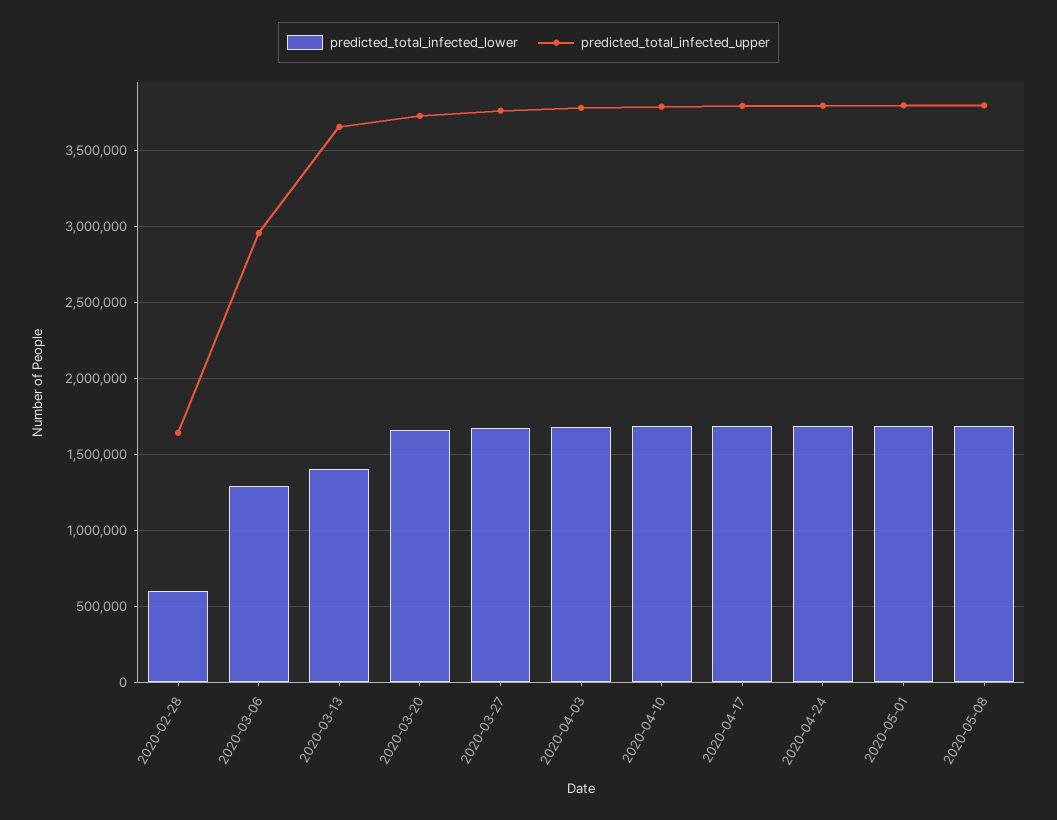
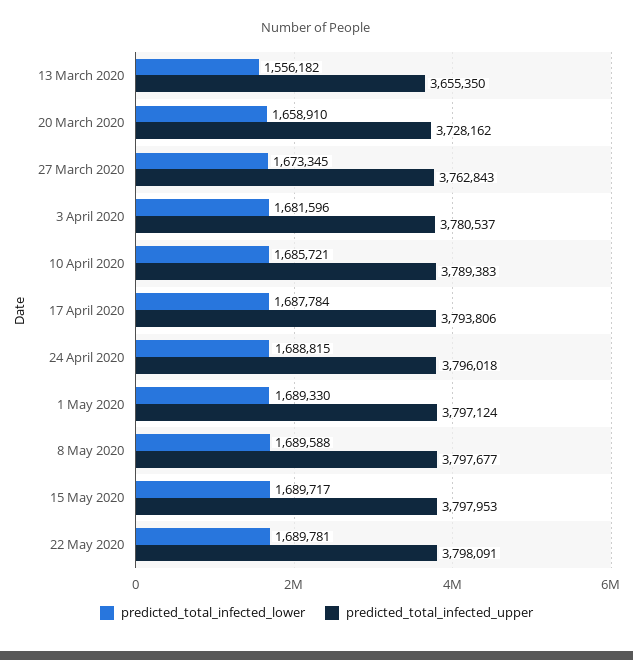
predicted_total_infected_lower, 2020-02-28: 600000 -> none
predicted_total_infected_upper, 2020-02-28: 1650000 -> none
predicted_total_infected_lower, 2020-03-06: 1300000 -> none
predicted_total_infected_upper, 2020-03-06: 2950000 -> none
predicted_total_infected_lower, 2020-03-13: 1400000 -> 1556182
predicted_total_infected_lower, 15 May 2020: none -> 1689717
predicted_total_infected_upper, 15 May 2020: none -> 3797953
predicted_total_infected_lower, 22 May 2020: none -> 1689781
predicted_total_infected_upper, 22 May 2020: none -> 3798091

